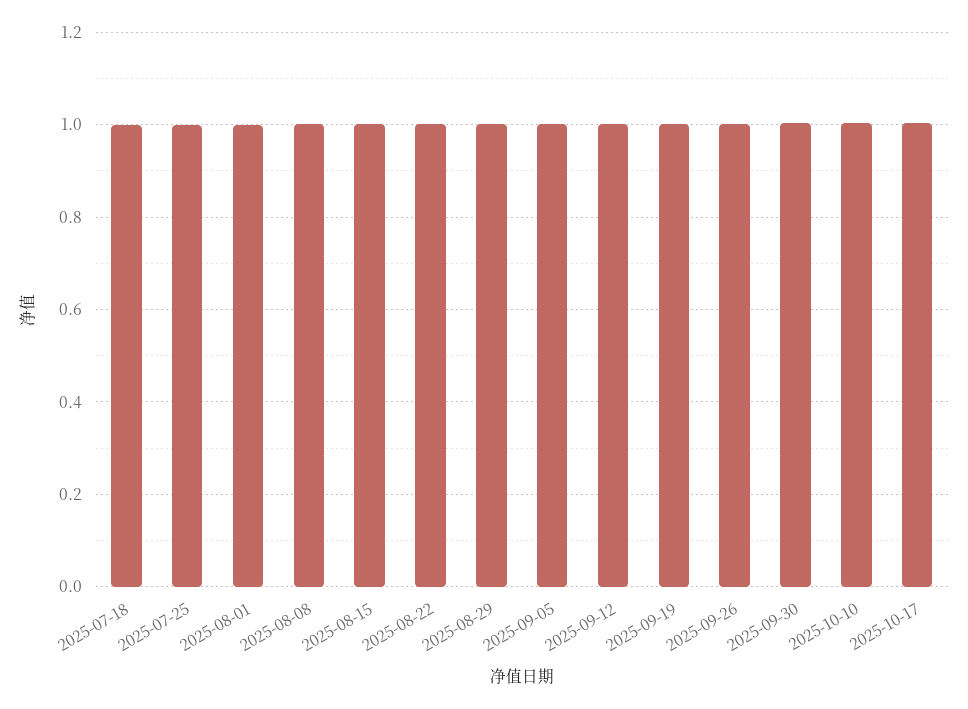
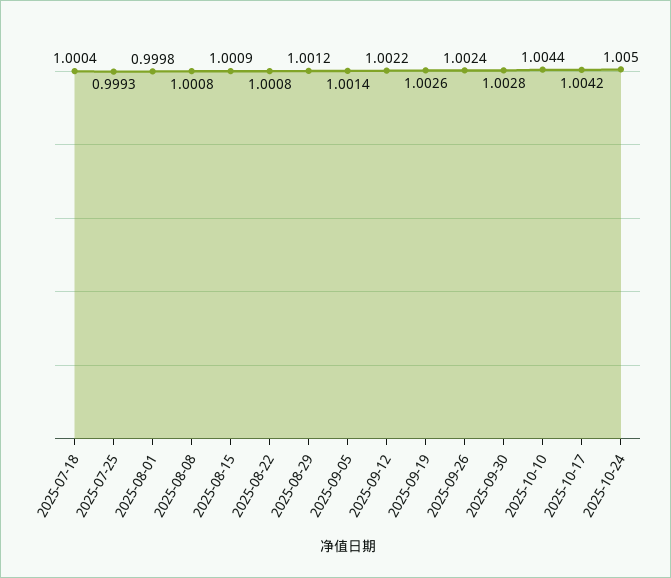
2025-10-24: none -> 1.005

